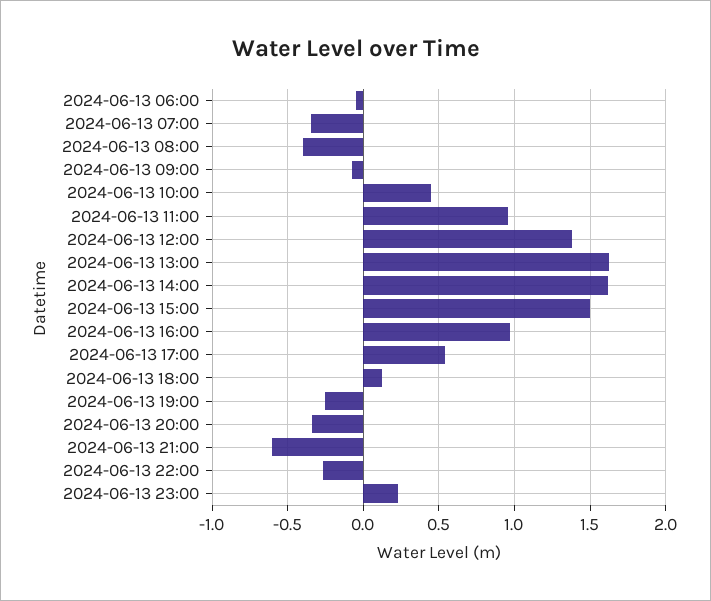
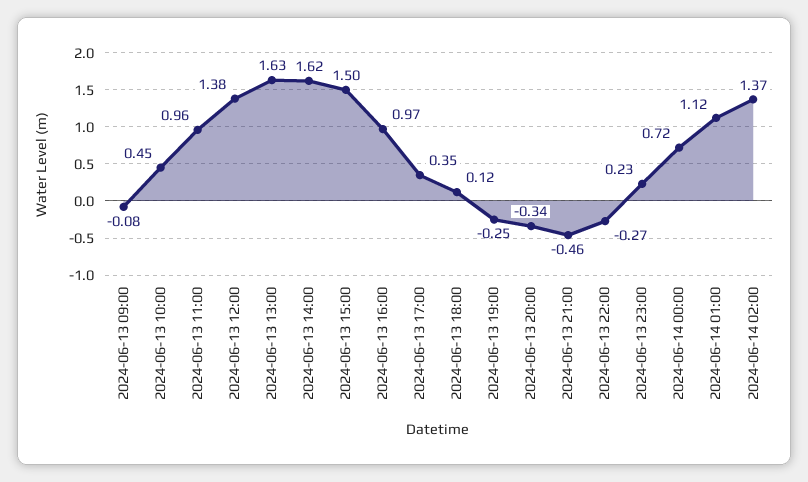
2024-06-13 06:00: -0.05 -> none
2024-06-13 07:00: -0.35 -> none
2024-06-13 08:00: -0.4 -> none
2024-06-13 17:00: 0.55 -> 0.35
2024-06-13 21:00: -0.6 -> -0.46
2024-06-14 00:00: none -> 0.72
2024-06-14 01:00: none -> 1.12
2024-06-14 02:00: none -> 1.37

